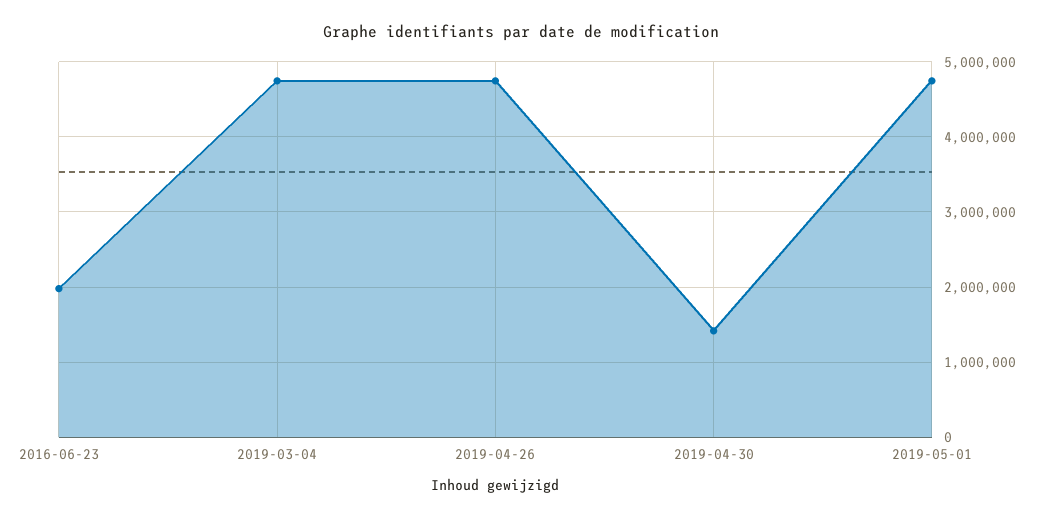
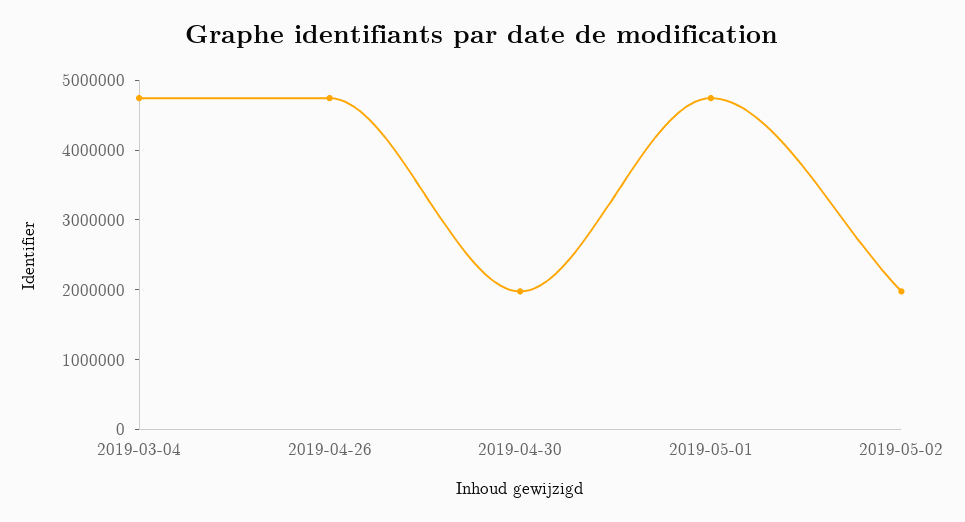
2016-06-23: 2000000 -> none
2019-04-30: 1400000 -> 2000000
2019-05-02: none -> 2000000

